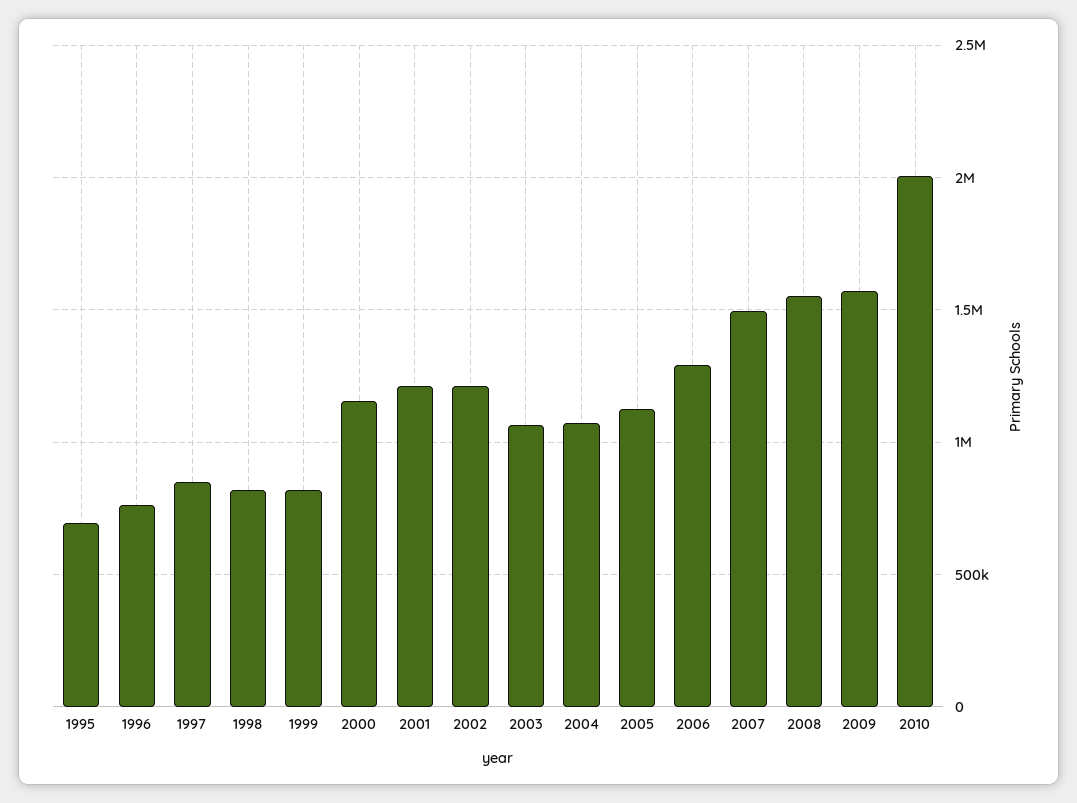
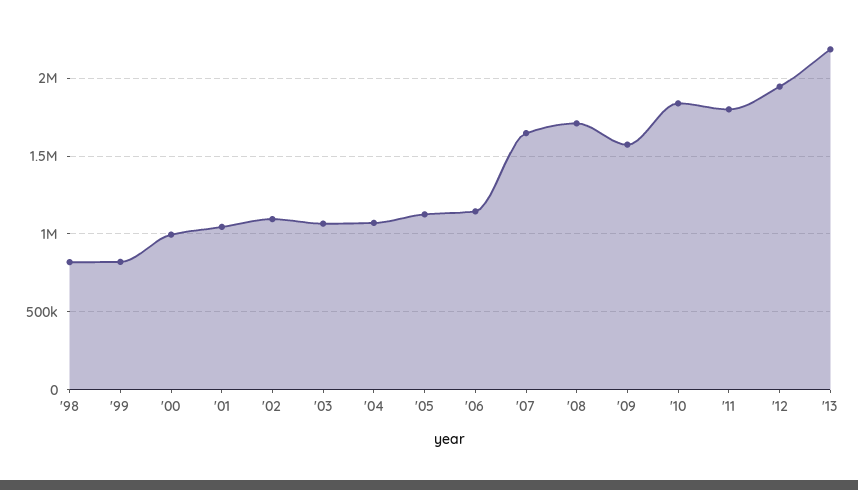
1995: 700000 -> none
1996: 750000 -> none
1997: 850000 -> none
2000: 1150000 -> 1000000
2001: 1200000 -> 1050000
2002: 1200000 -> 1100000
2006: 1300000 -> 1150000
2007: 1500000 -> 1650000
2008: 1550000 -> 1700000
2010: 2000000 -> 1850000
'11: none -> 1800000
'12: none -> 1950000
'13: none -> 2200000

